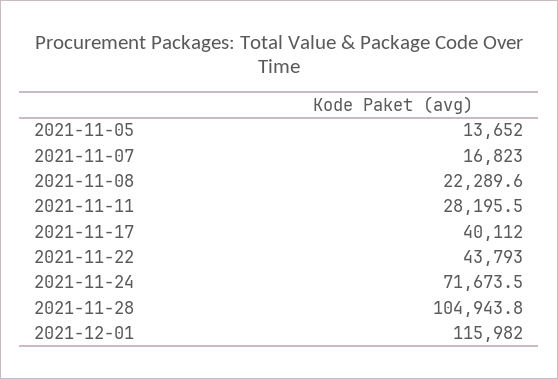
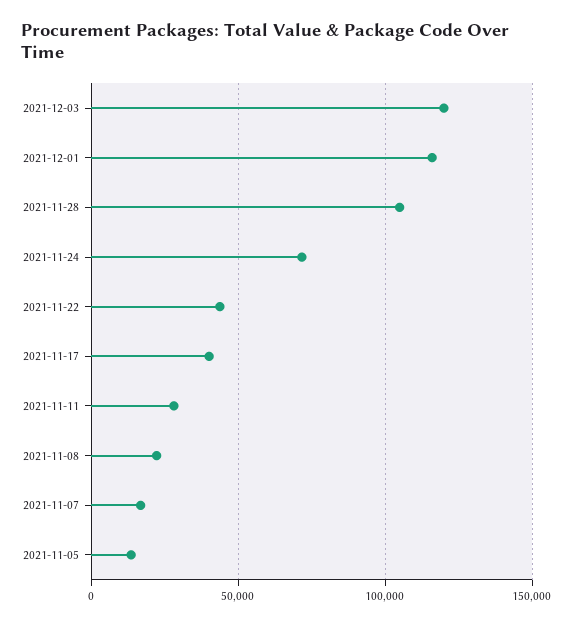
2021-12-03: none -> 120000

